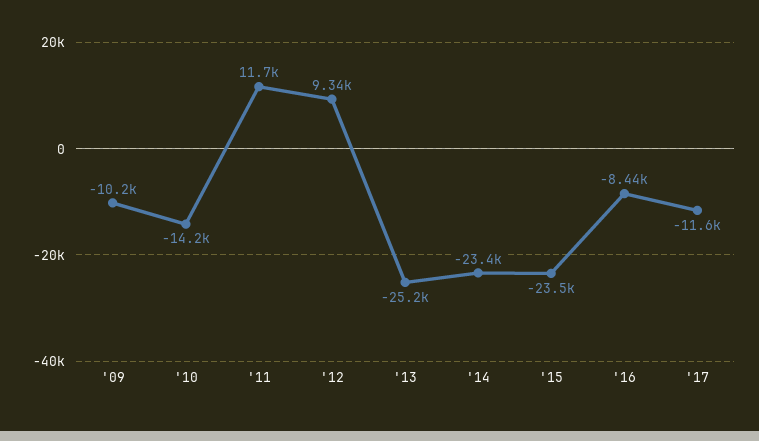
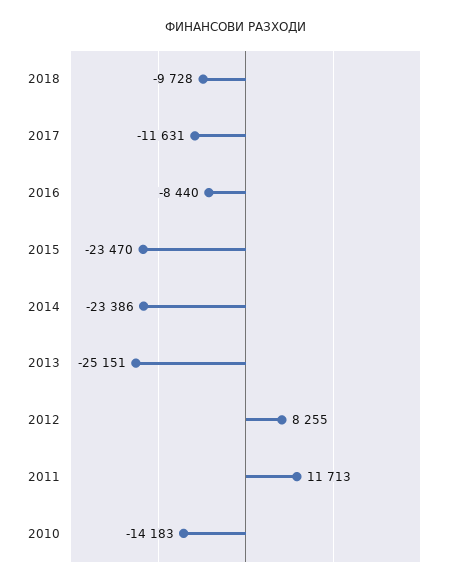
'09: -10200 -> none
'12: 9340 -> 8255
2018: none -> -9728

